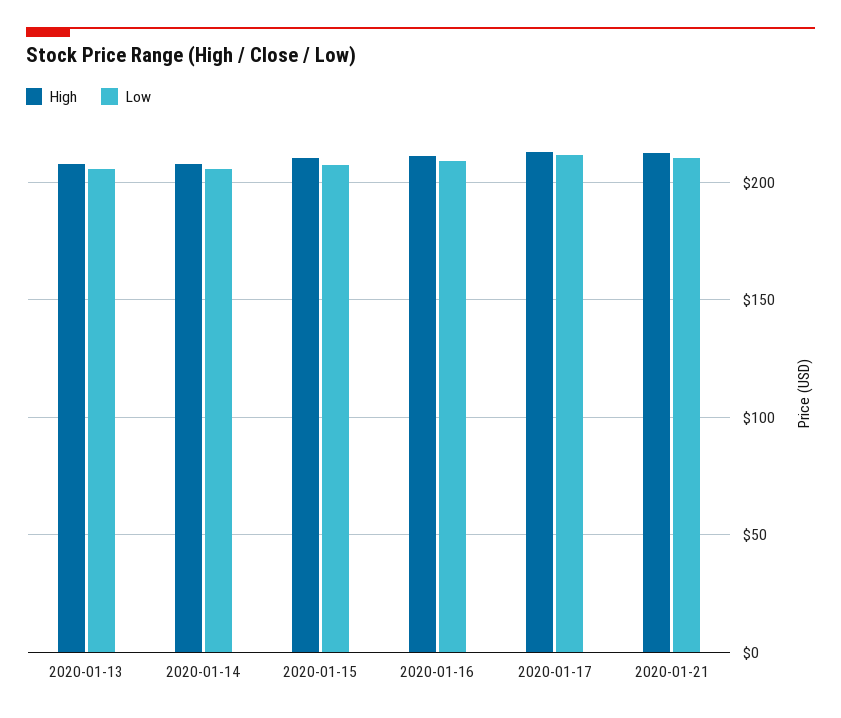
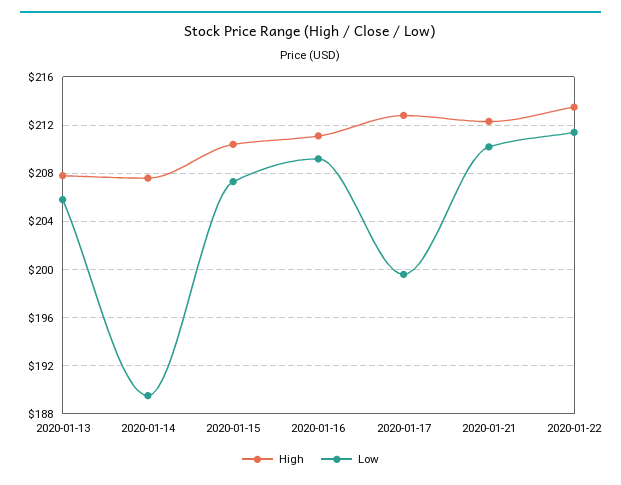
Low, 2020-01-14: 205 -> 189.5
Low, 2020-01-17: 210 -> 199.5
High, 2020-01-22: none -> 213.5
Low, 2020-01-22: none -> 211.5

